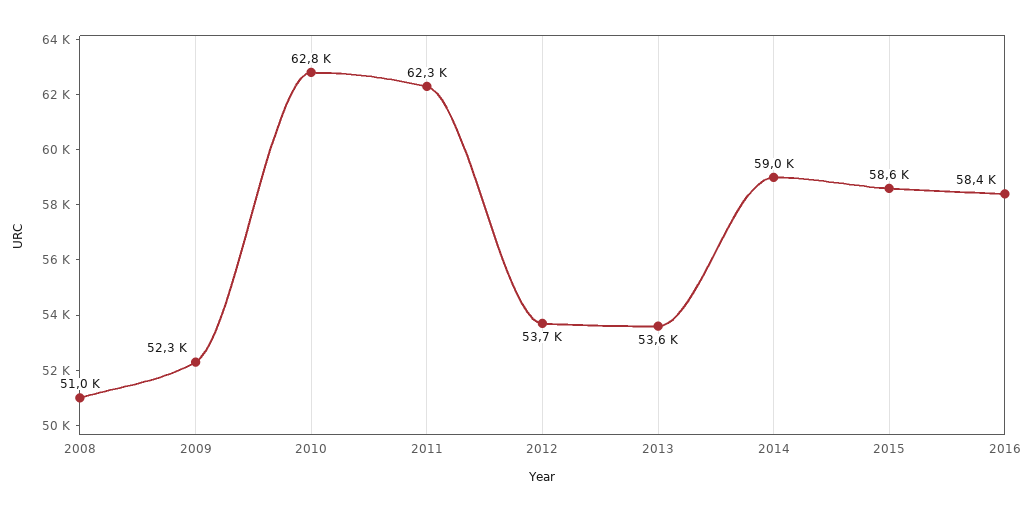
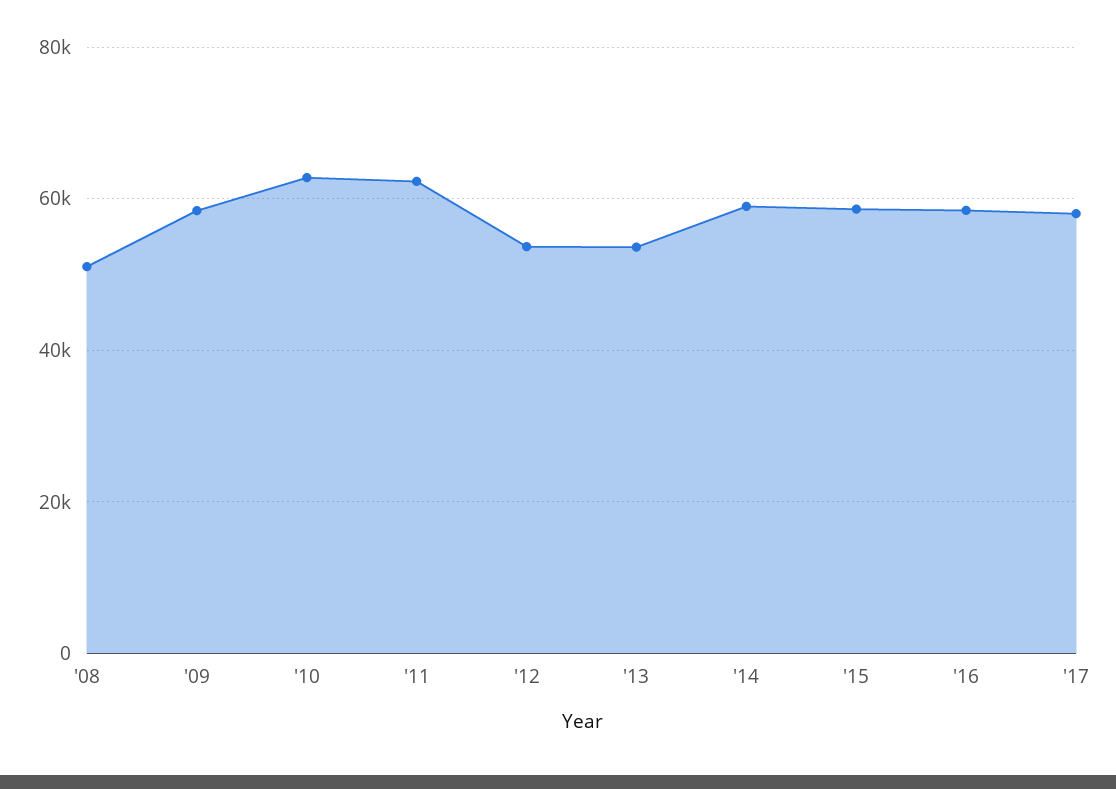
2009: 52300 -> 58000
'17: none -> 58000

